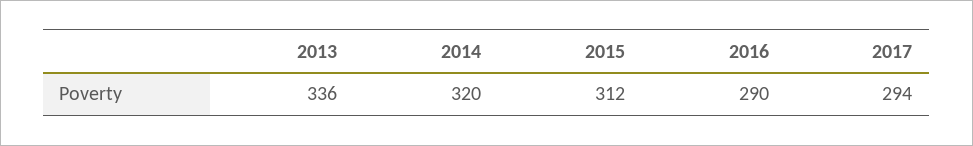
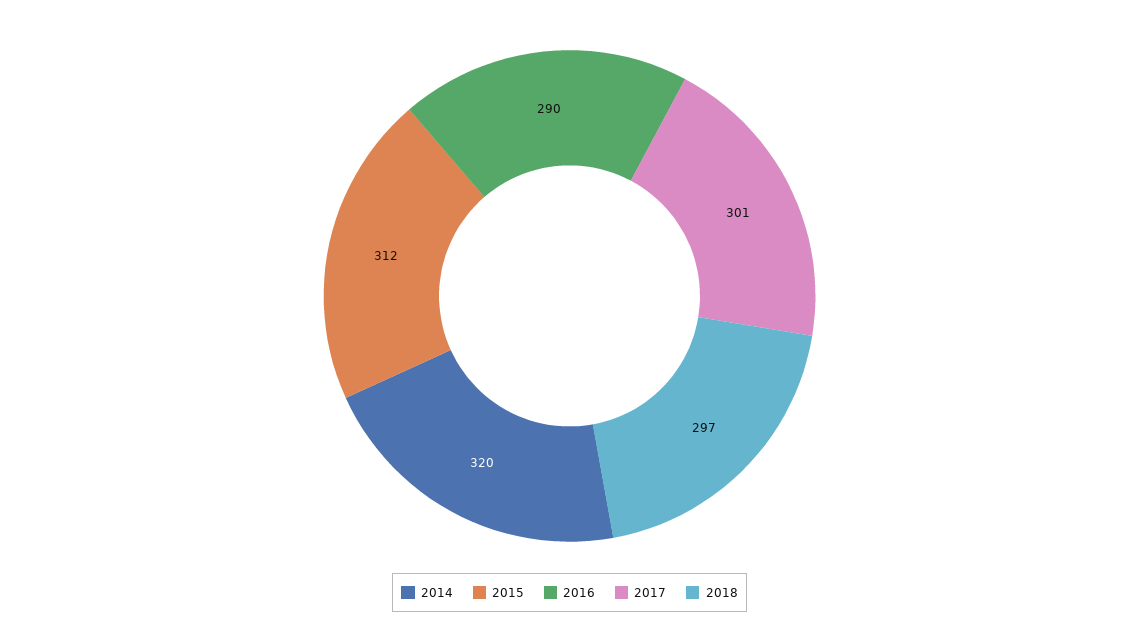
2013: 336 -> none
2017: 294 -> 301
2018: none -> 297

